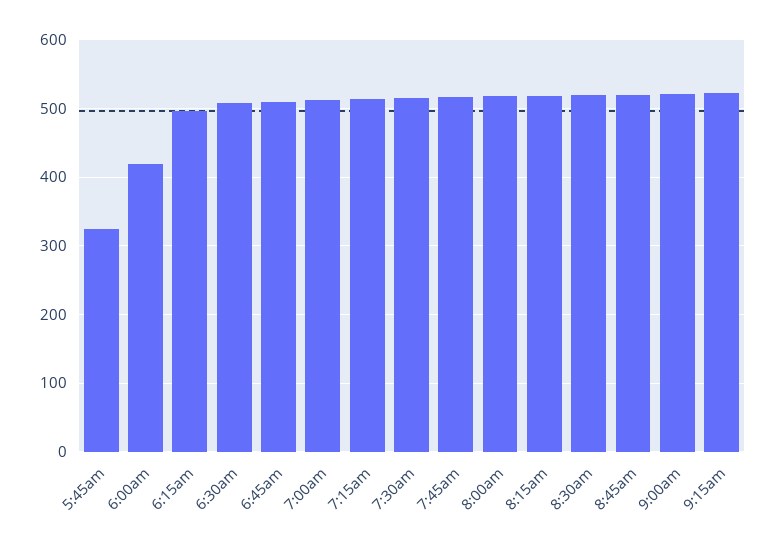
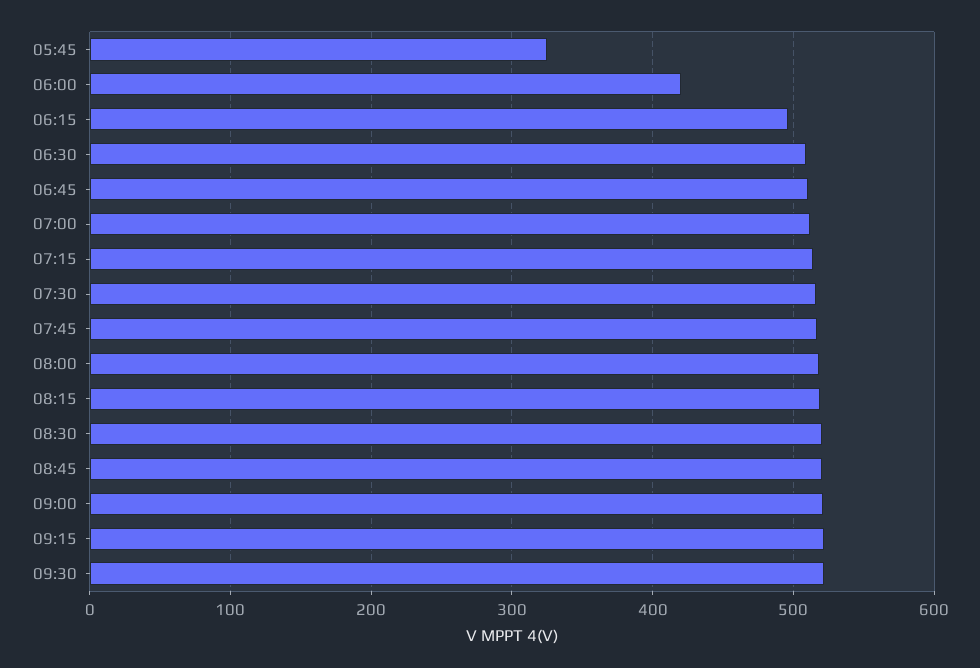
09:30: none -> 520

